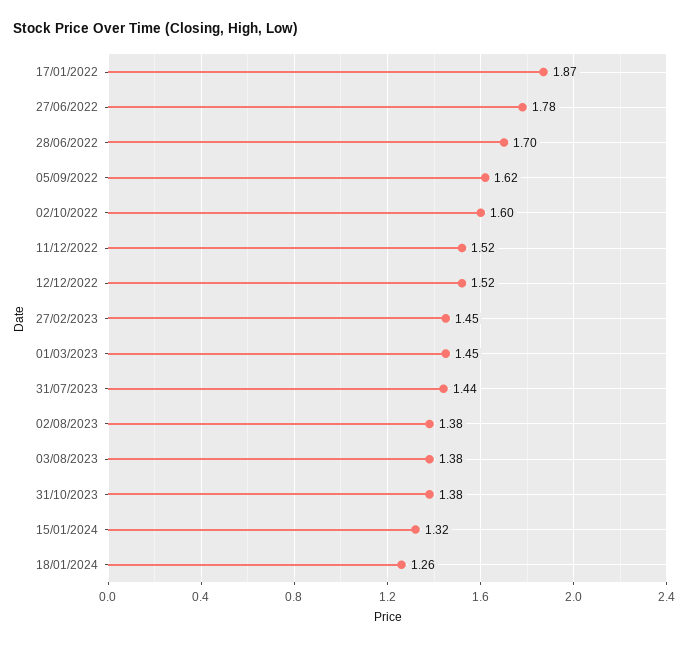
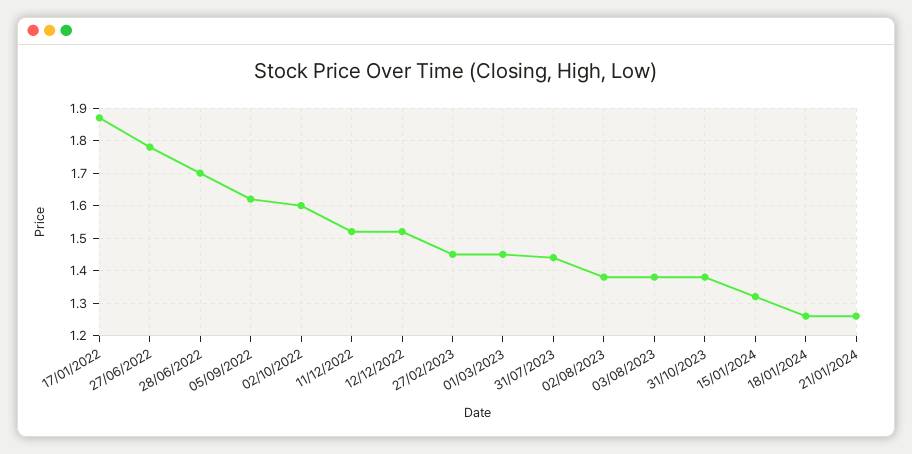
21/01/2024: none -> 1.25

